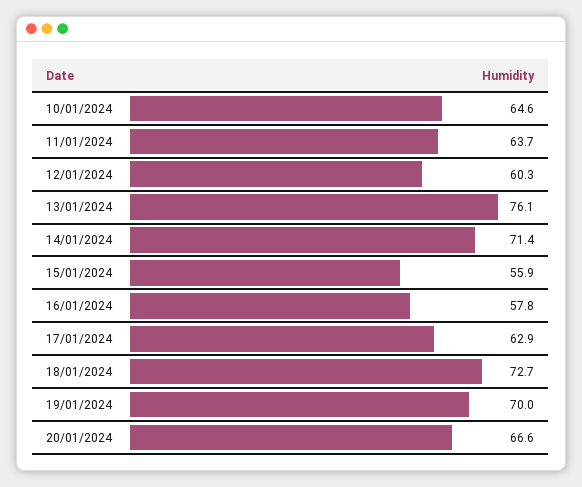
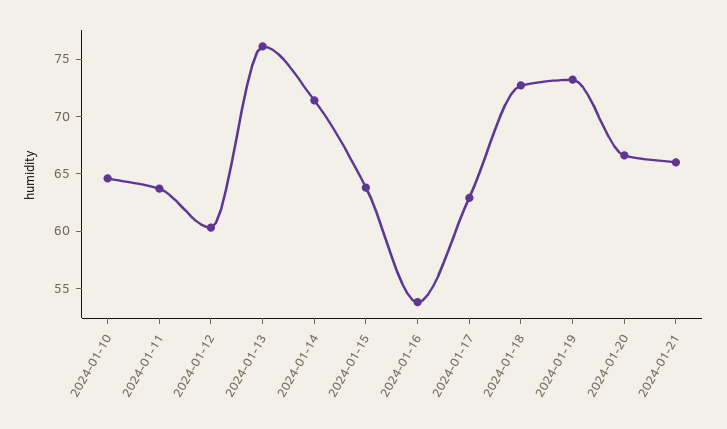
15/01/2024: 55.9 -> 64
16/01/2024: 57.8 -> 54
19/01/2024: 70 -> 73
2024-01-21: none -> 66

